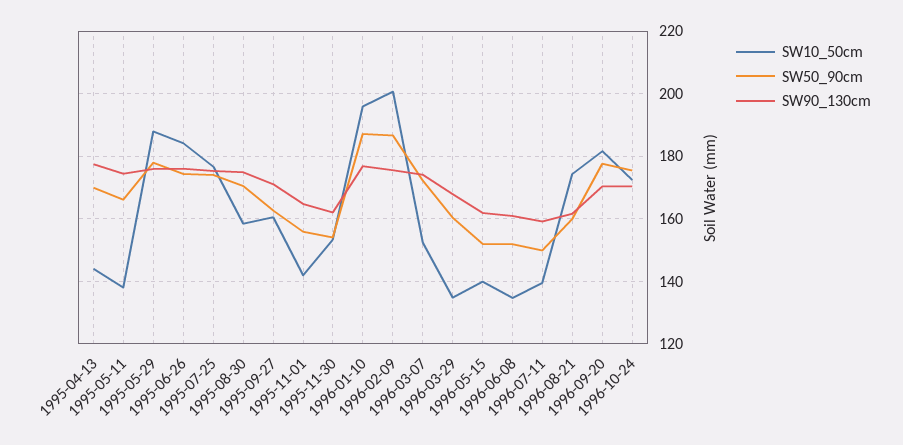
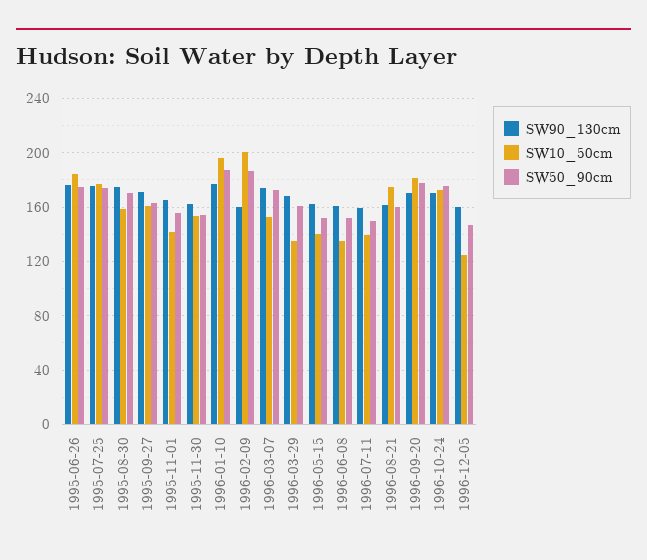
SW10_50cm, 1995-04-13: 144 -> none
SW50_90cm, 1995-04-13: 170 -> none
SW90_130cm, 1995-04-13: 178 -> none
SW10_50cm, 1995-05-11: 138 -> none
SW50_90cm, 1995-05-11: 166 -> none
SW90_130cm, 1995-05-11: 174 -> none
SW10_50cm, 1995-05-29: 188 -> none
SW50_90cm, 1995-05-29: 178 -> none
SW90_130cm, 1995-05-29: 176 -> none
SW90_130cm, 1996-02-09: 176 -> 160
SW90_130cm, 1996-12-05: none -> 160
SW10_50cm, 1996-12-05: none -> 125
SW50_90cm, 1996-12-05: none -> 145

